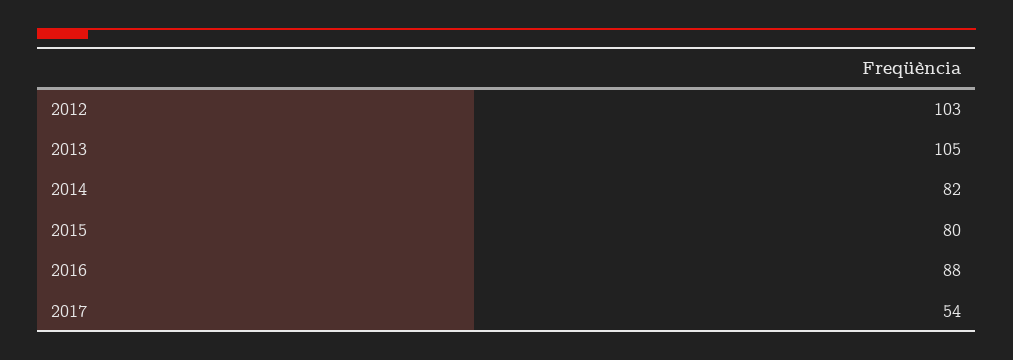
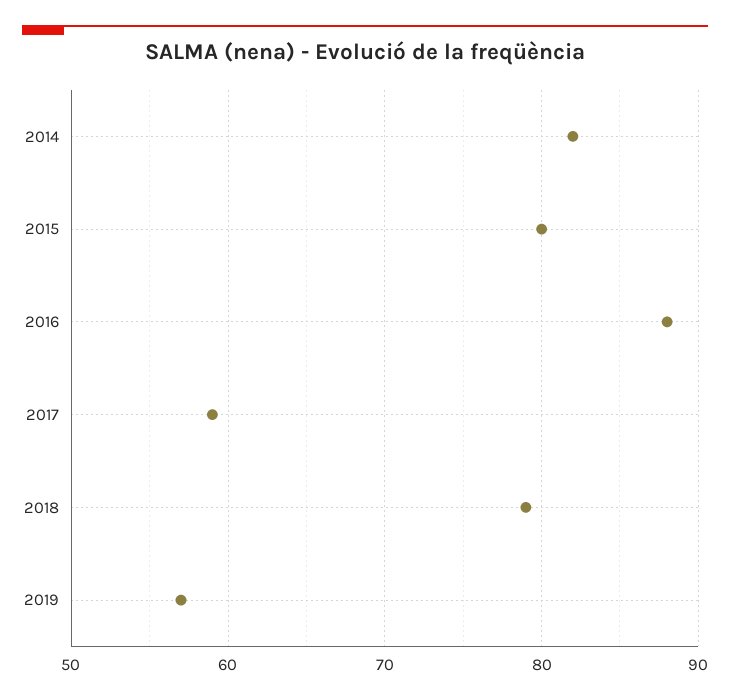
2012: 103 -> none
2013: 105 -> none
2017: 54 -> 59
2018: none -> 79
2019: none -> 57

